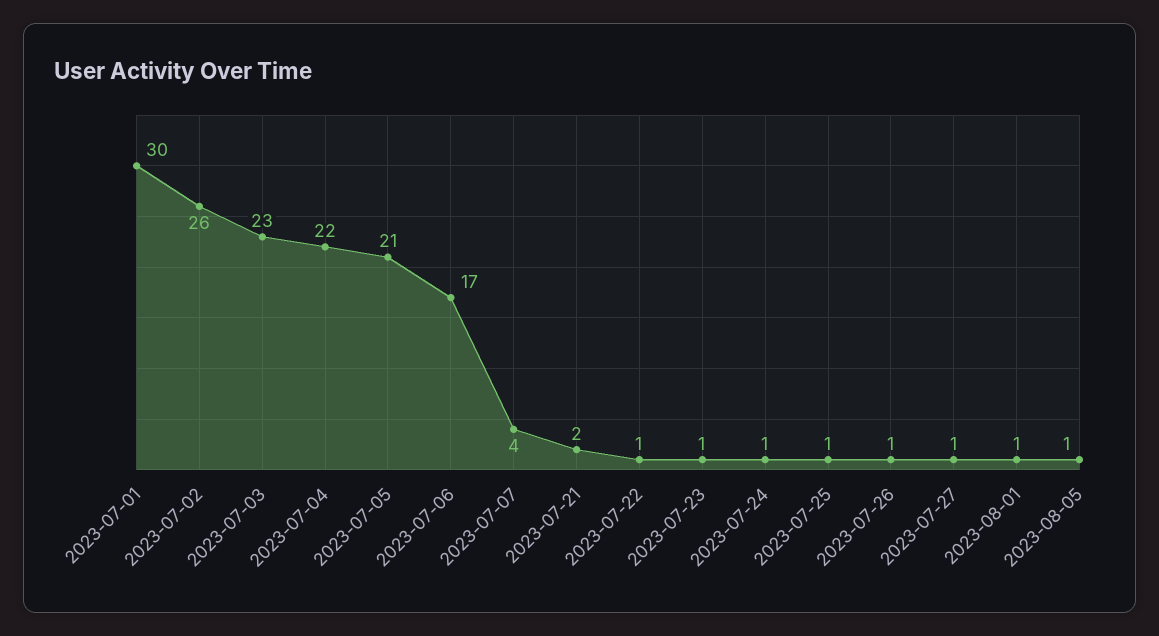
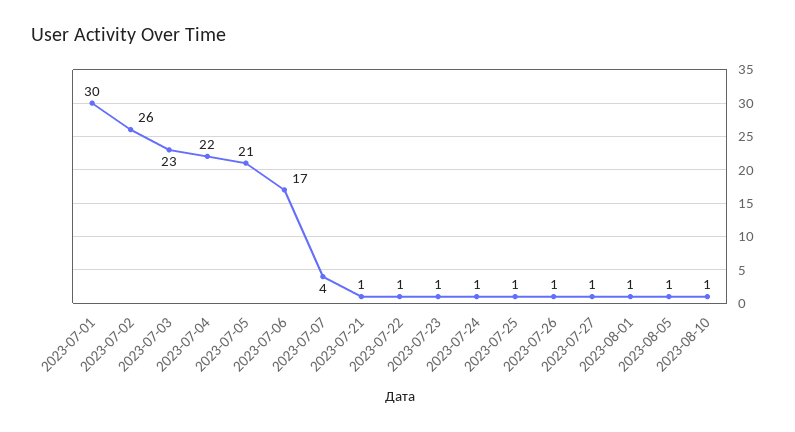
2023-07-21: 2 -> 1
2023-08-10: none -> 1

